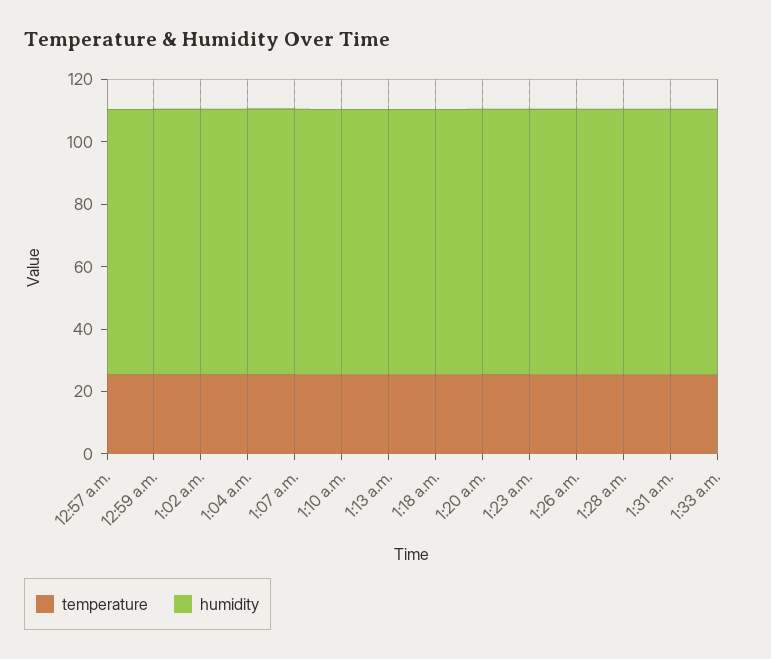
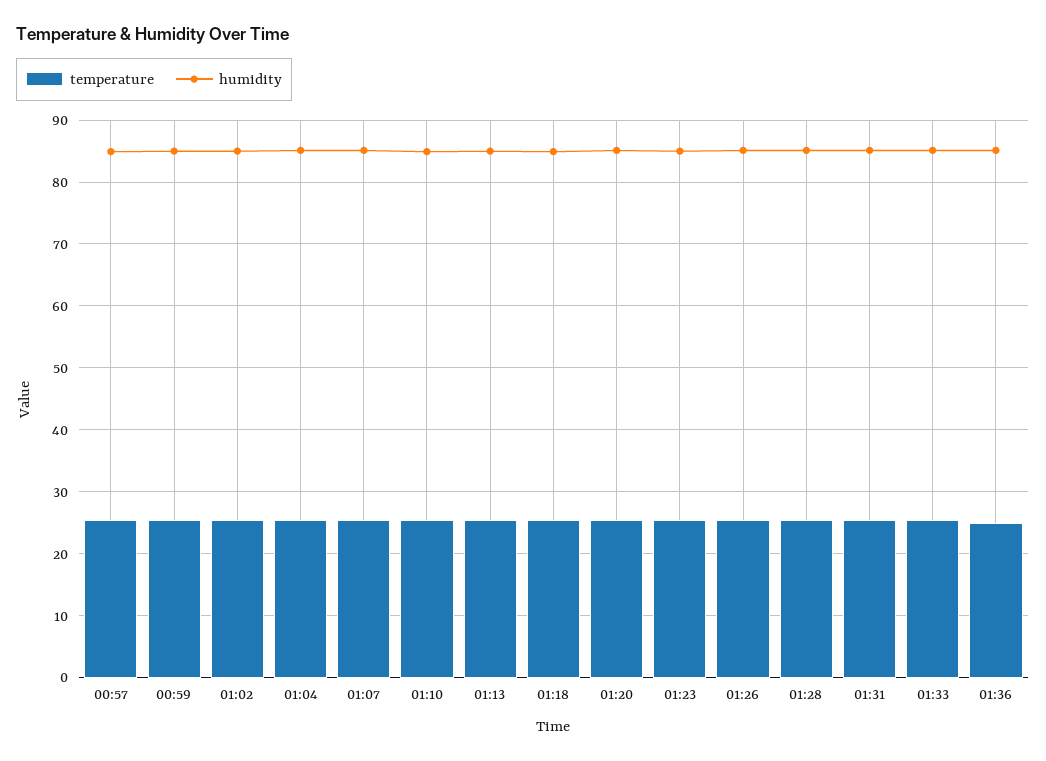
temperature, 01:36: none -> 25
humidity, 01:36: none -> 85

